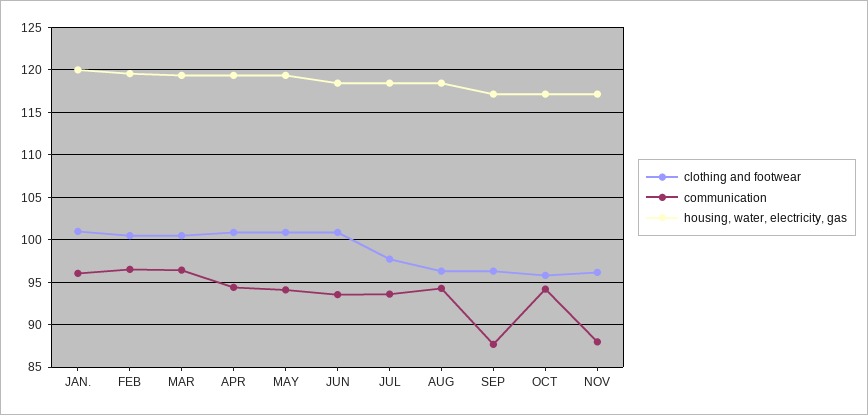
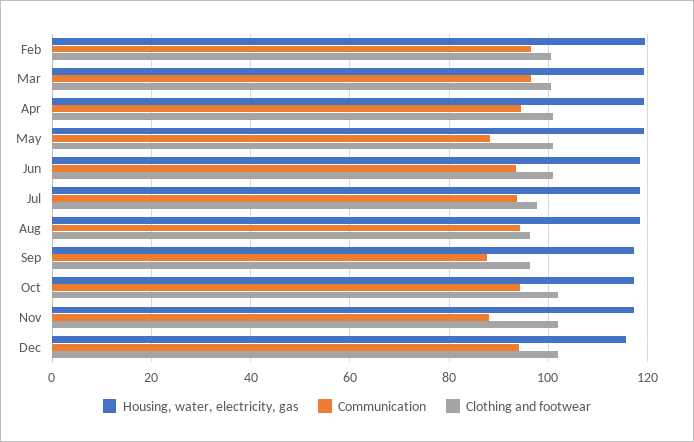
clothing and footwear, JAN.: 101 -> none
communication, JAN.: 96 -> none
housing, water, electricity, gas, JAN.: 120 -> none
communication, MAY: 94 -> 88
clothing and footwear, OCT: 96 -> 102
clothing and footwear, NOV: 96 -> 102
housing, water, electricity, gas, Dec: none -> 116
communication, Dec: none -> 94
clothing and footwear, Dec: none -> 102

